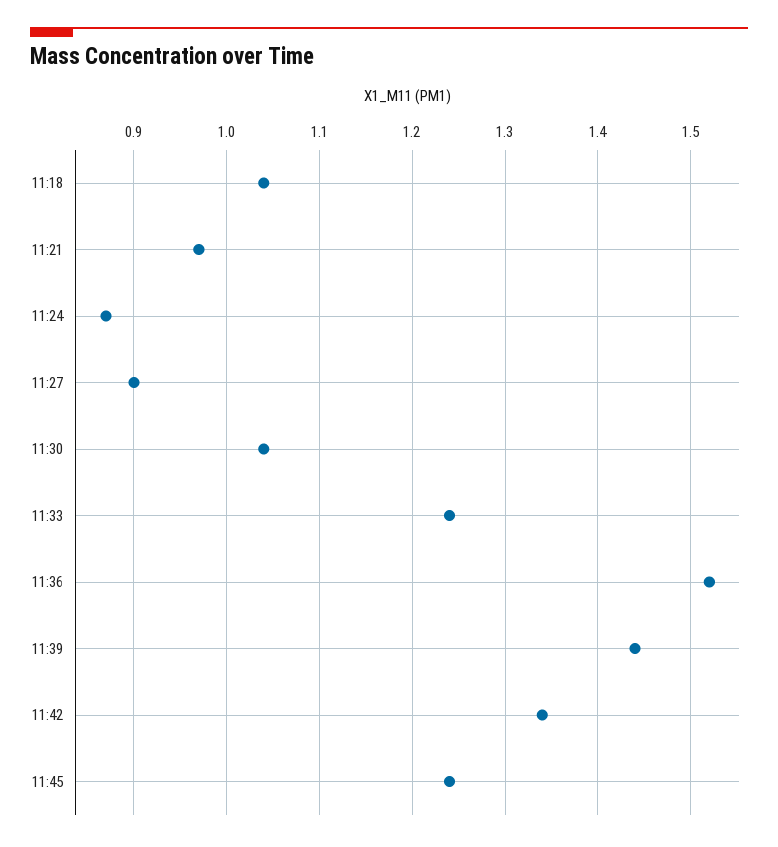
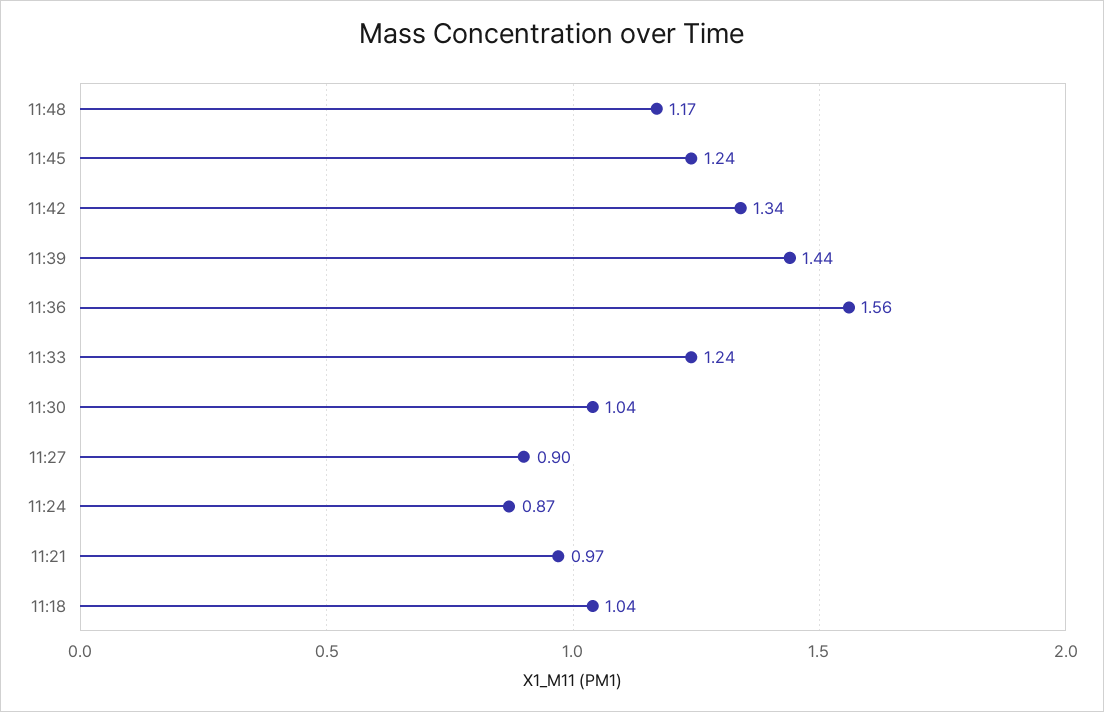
11:36: 1.52 -> 1.56
11:48: none -> 1.17

